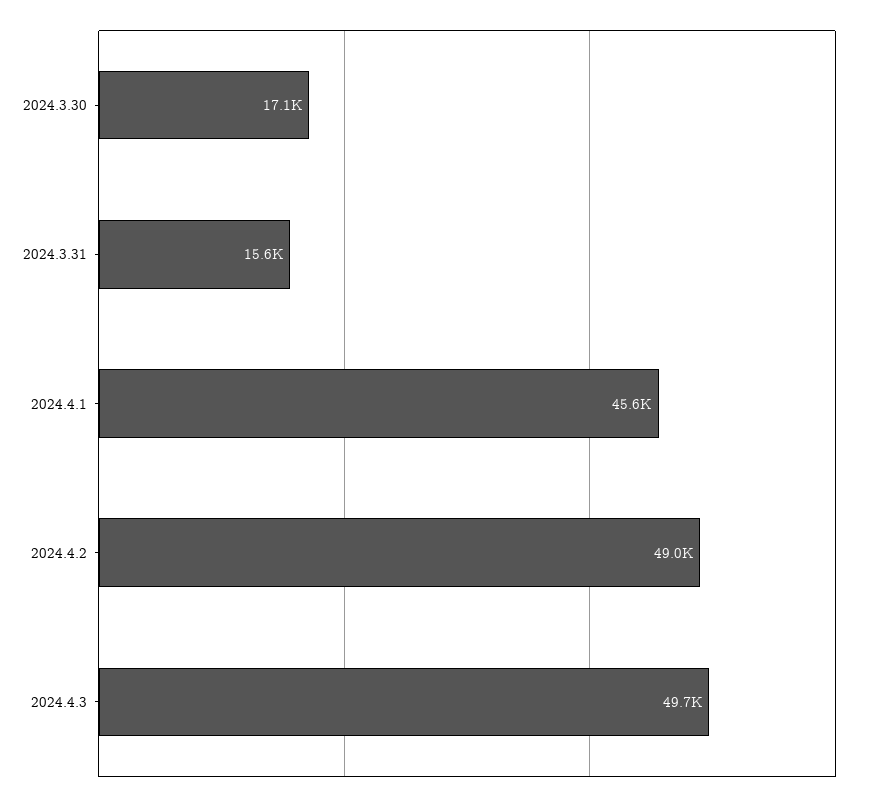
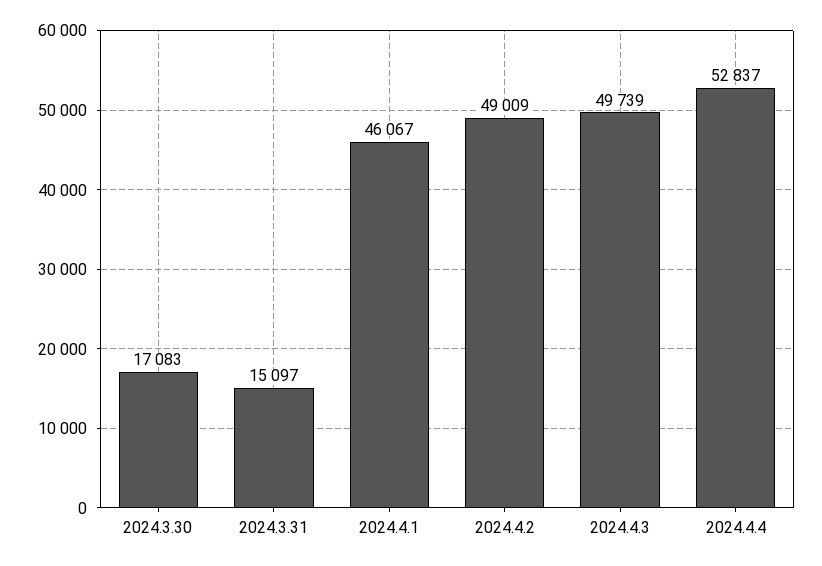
2024.3.31: 15600 -> 15097
2024.4.1: 45600 -> 46067
2024.4.4: none -> 52837

